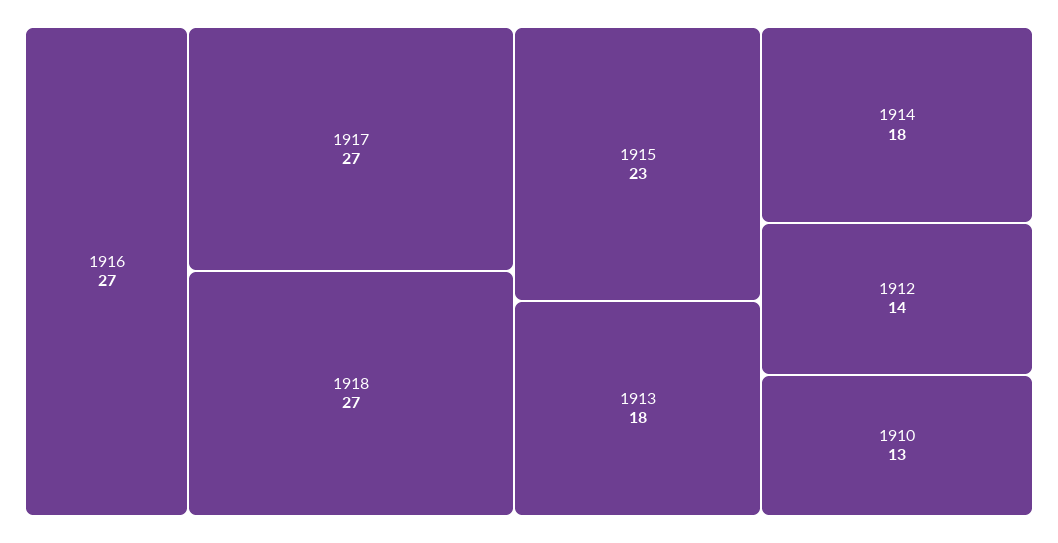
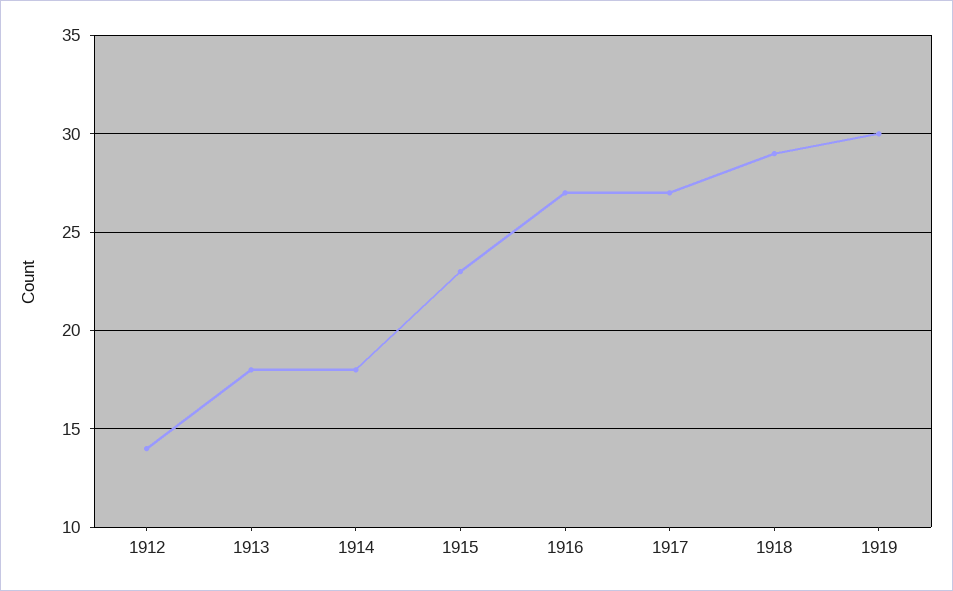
1918: 27 -> 29
1910: 13 -> none
1919: none -> 30

